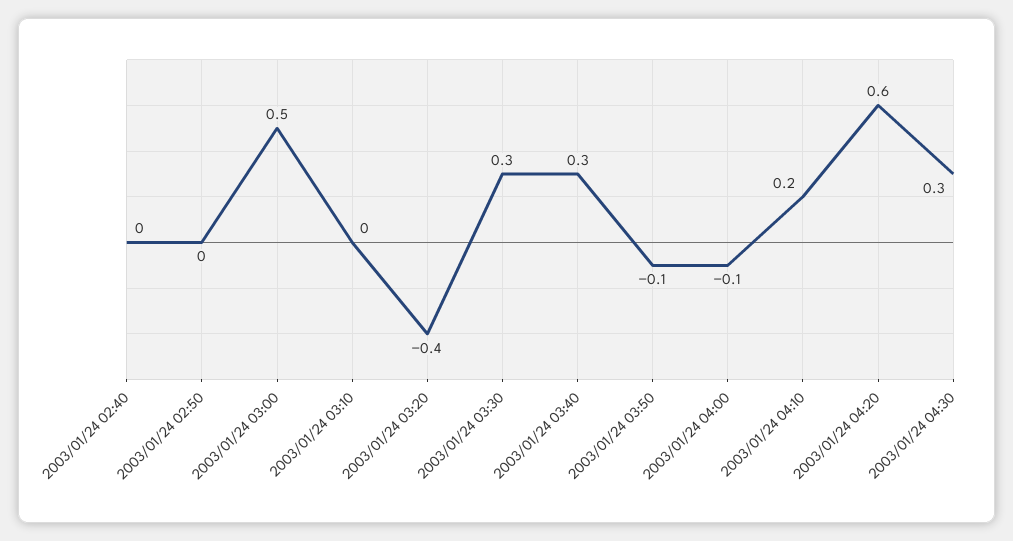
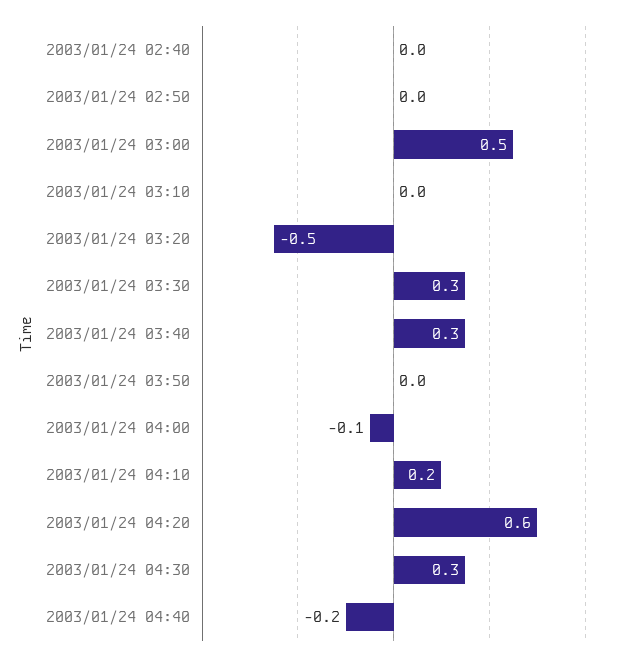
2003/01/24 03:20: -0.4 -> -0.5
2003/01/24 03:50: -0.1 -> 0
2003/01/24 04:40: none -> -0.2

